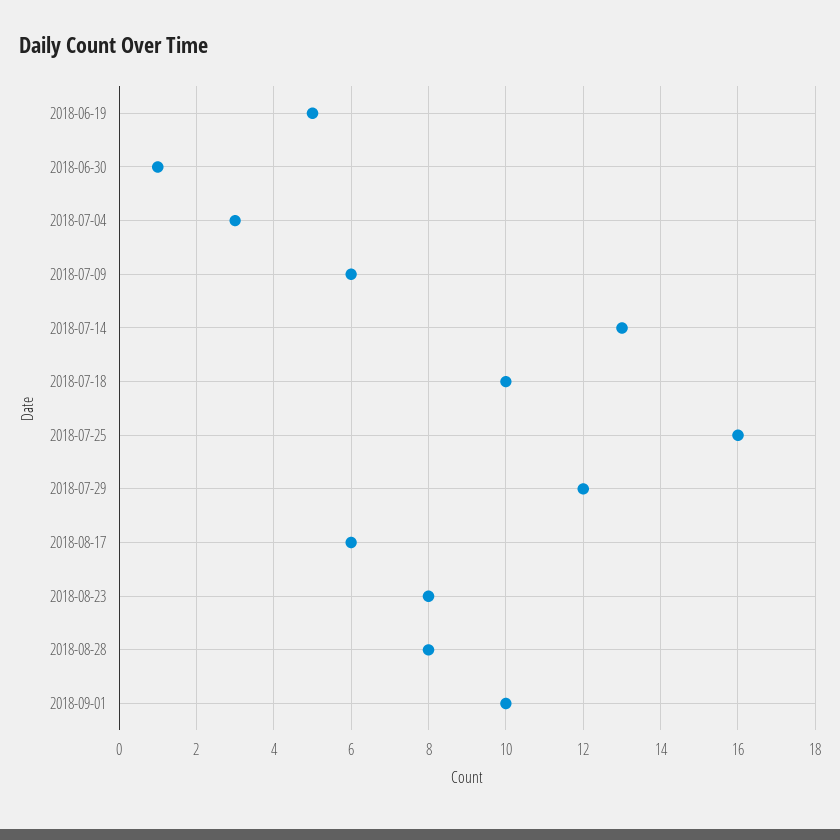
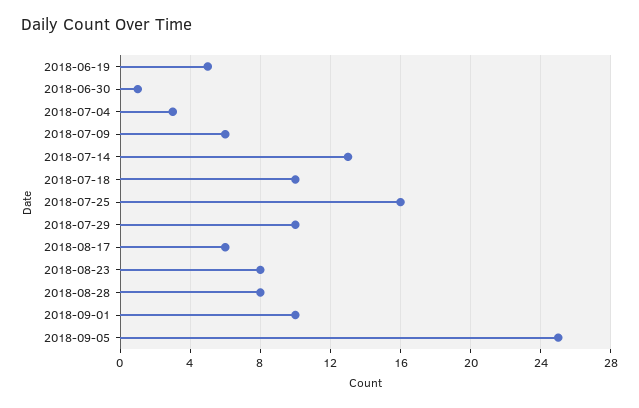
2018-07-29: 12 -> 10
2018-09-05: none -> 25

